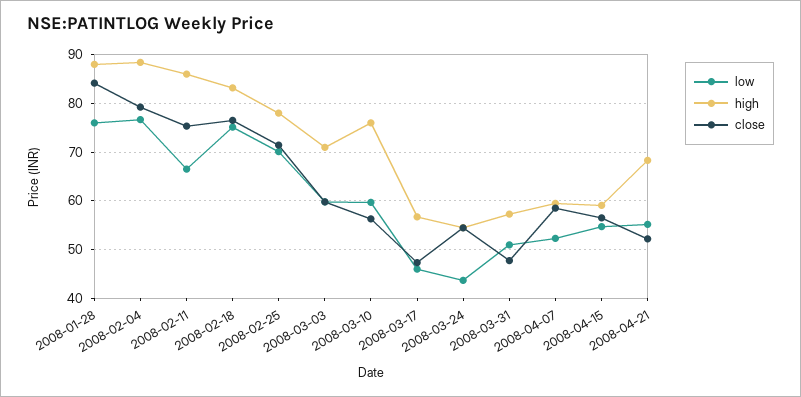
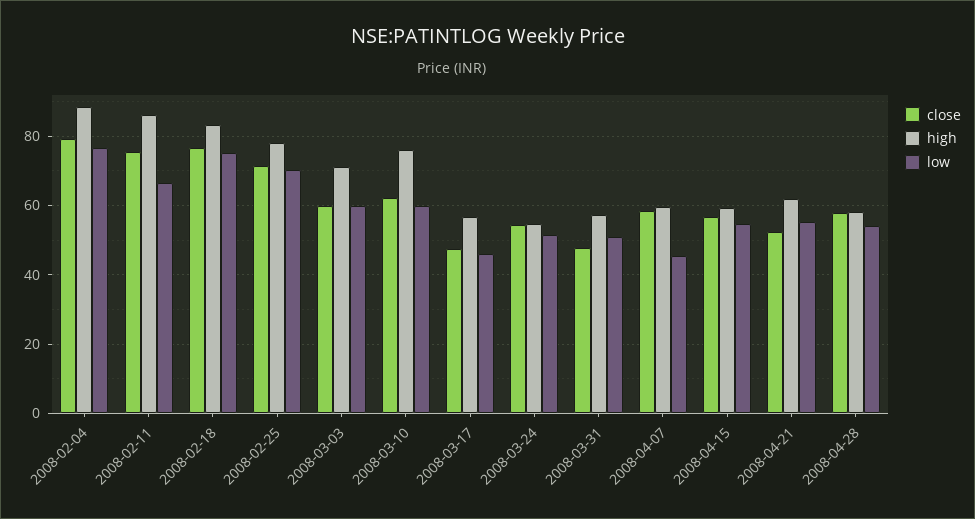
low, 2008-01-28: 76 -> none
high, 2008-01-28: 88 -> none
close, 2008-01-28: 84 -> none
close, 2008-03-10: 56 -> 62
low, 2008-03-24: 44 -> 52
low, 2008-04-07: 52 -> 46
high, 2008-04-21: 68 -> 62
close, 2008-04-28: none -> 58
high, 2008-04-28: none -> 58
low, 2008-04-28: none -> 54

